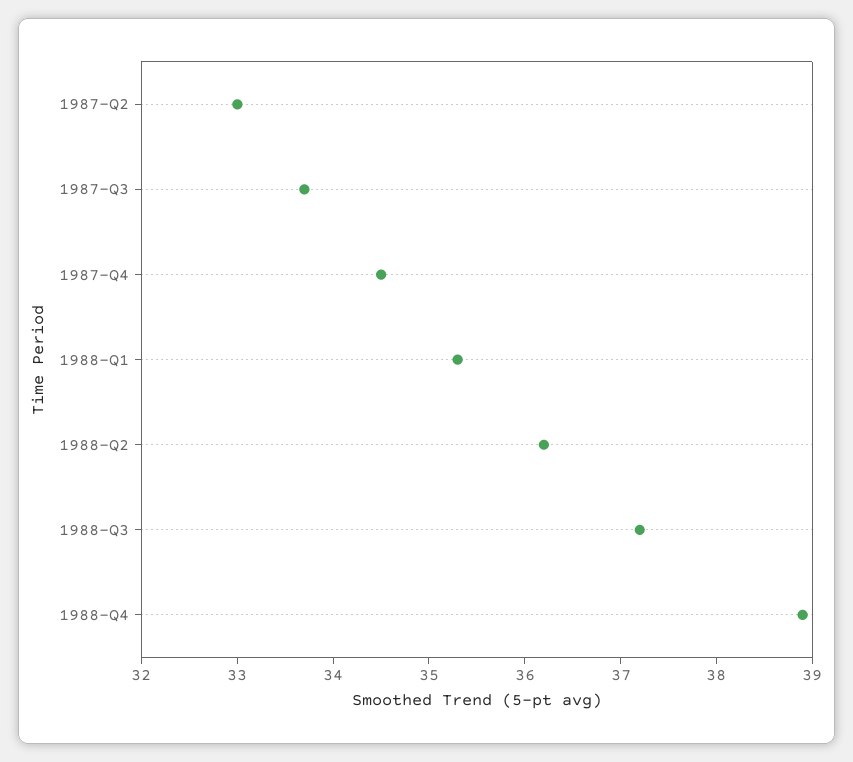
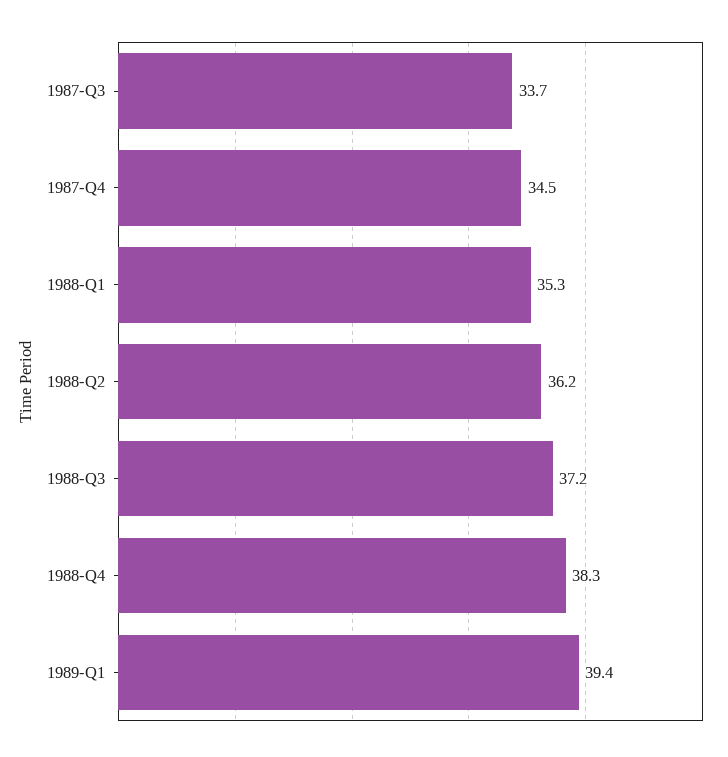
1987-Q2: 33 -> none
1988-Q4: 38.9 -> 38.3
1989-Q1: none -> 39.4

